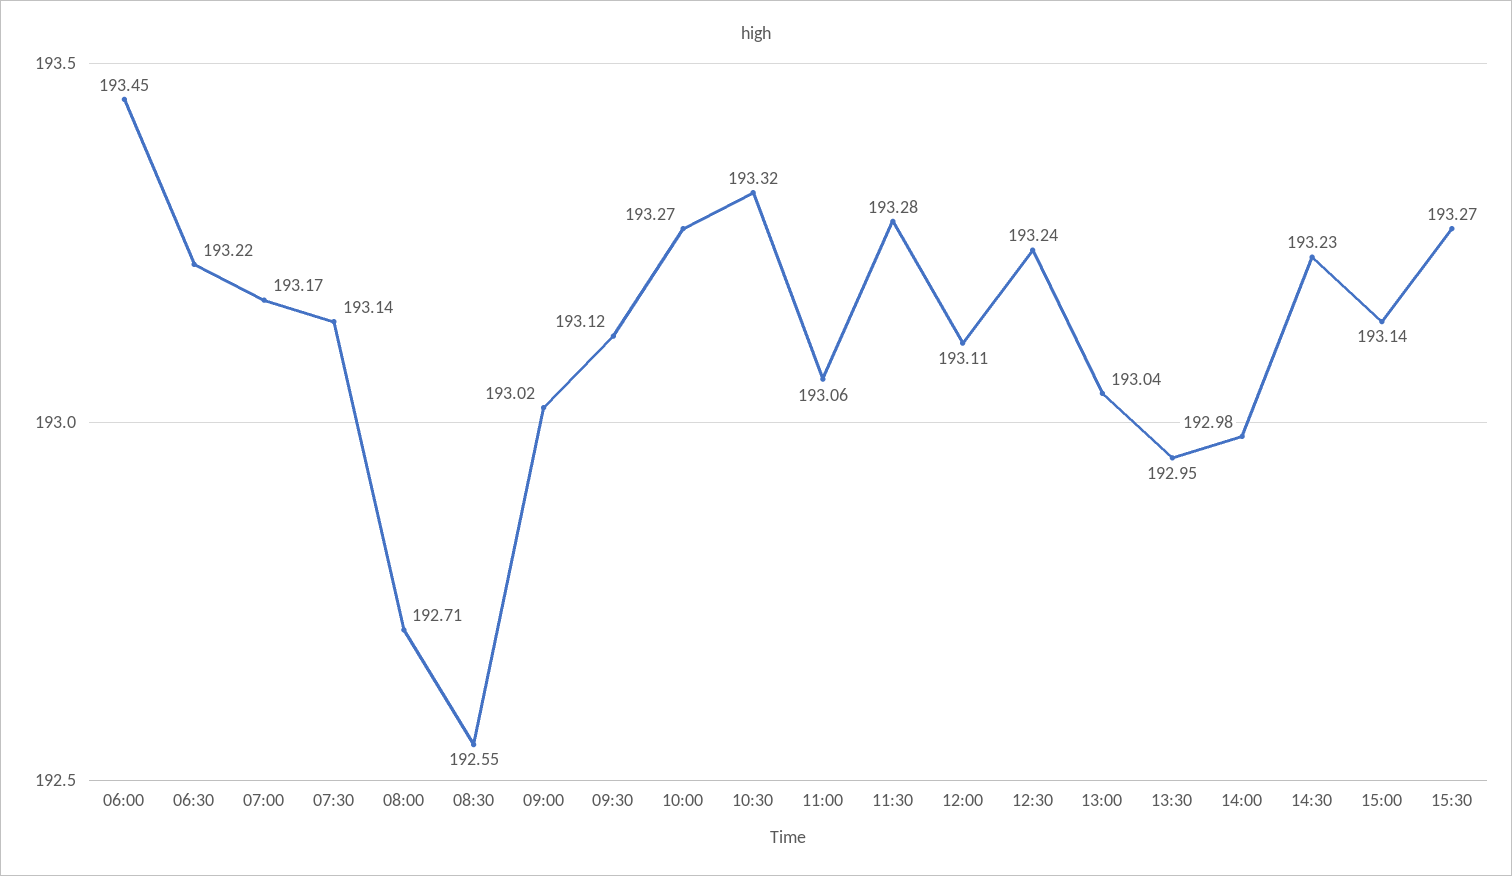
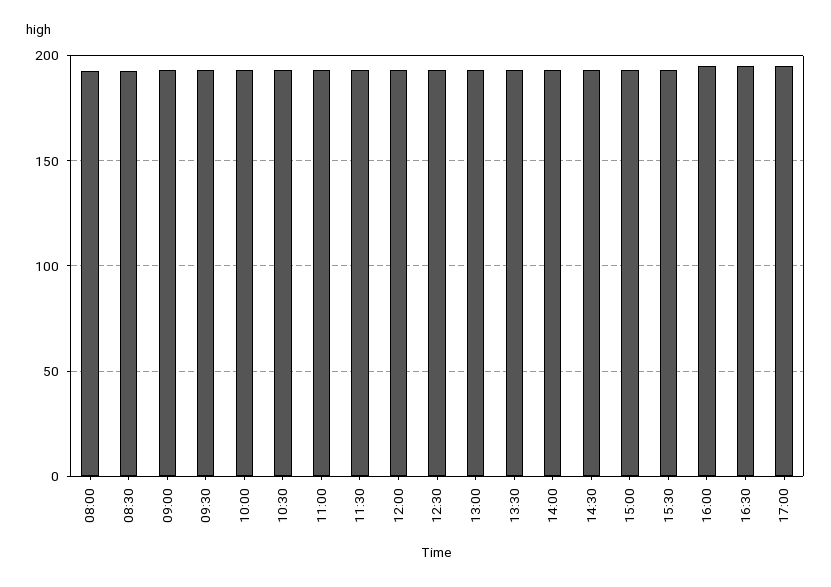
06:00: 193.45 -> none
06:30: 193.22 -> none
07:00: 193.17 -> none
07:30: 193.14 -> none
16:00: none -> 195
16:30: none -> 195
17:00: none -> 195

